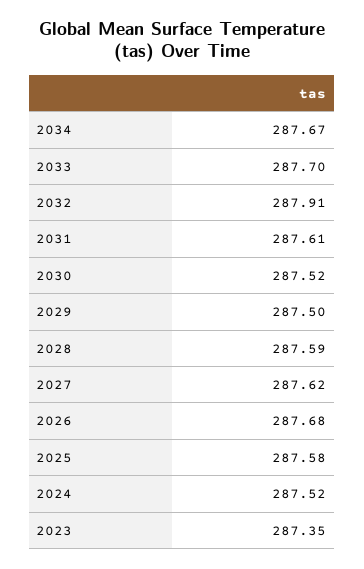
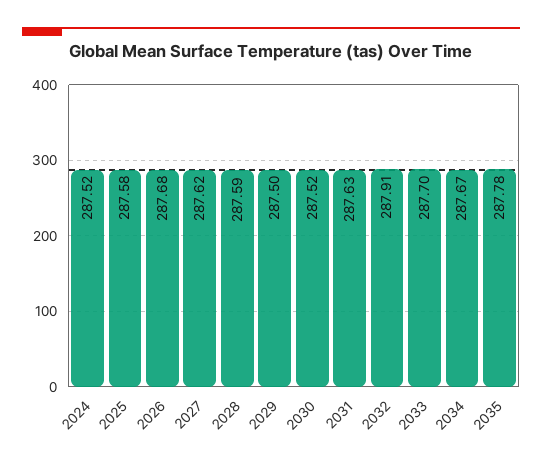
2031: 287.61 -> 287.63
2023: 287.35 -> none
2035: none -> 287.78

